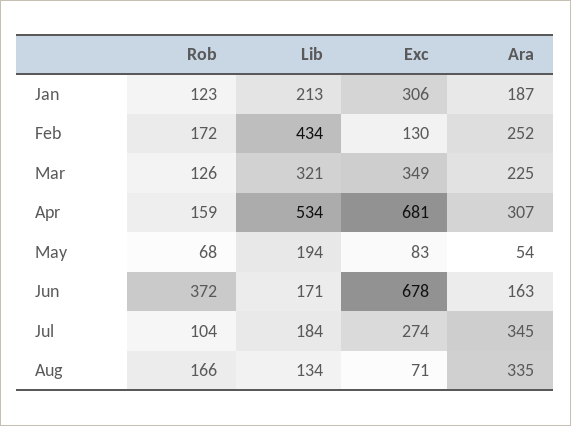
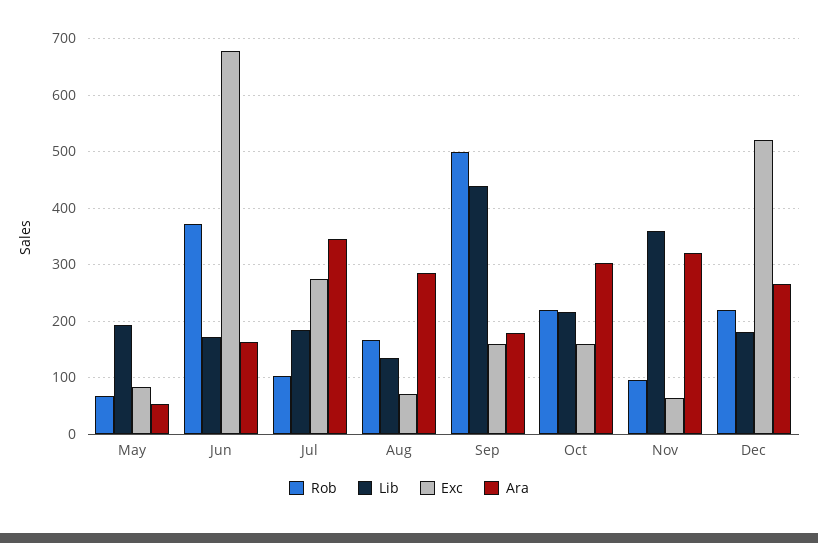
Rob, Jan: 123 -> none
Lib, Jan: 213 -> none
Exc, Jan: 306 -> none
Ara, Jan: 187 -> none
Rob, Feb: 172 -> none
Lib, Feb: 434 -> none
Exc, Feb: 130 -> none
Ara, Feb: 252 -> none
Rob, Mar: 126 -> none
Lib, Mar: 321 -> none
Exc, Mar: 349 -> none
Ara, Mar: 225 -> none
Rob, Apr: 159 -> none
Lib, Apr: 534 -> none
Exc, Apr: 681 -> none
Ara, Apr: 307 -> none
Ara, Aug: 335 -> 280
Rob, Sep: none -> 500
Lib, Sep: none -> 440
Exc, Sep: none -> 160
Ara, Sep: none -> 180
Rob, Oct: none -> 220
Lib, Oct: none -> 220
Exc, Oct: none -> 160
Ara, Oct: none -> 300
Rob, Nov: none -> 100
Lib, Nov: none -> 360
Exc, Nov: none -> 60
Ara, Nov: none -> 320
Rob, Dec: none -> 220
Lib, Dec: none -> 180
Exc, Dec: none -> 520
Ara, Dec: none -> 260

